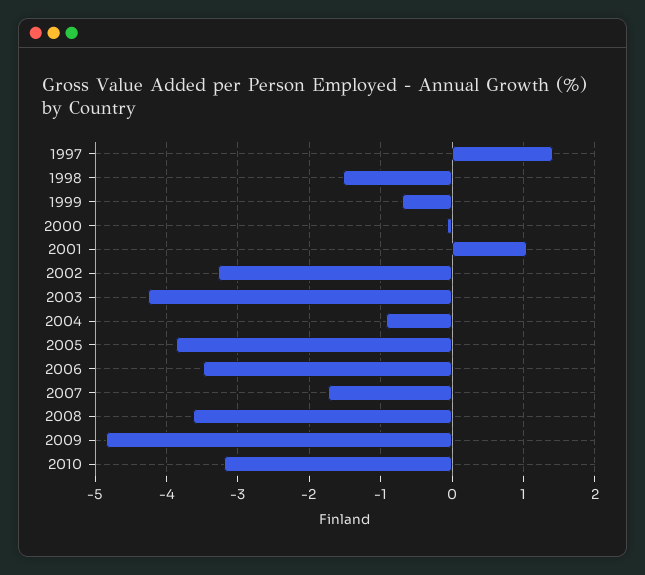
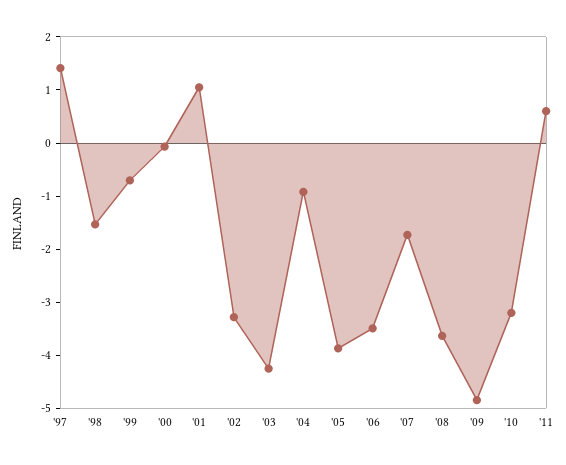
'11: none -> 0.6

